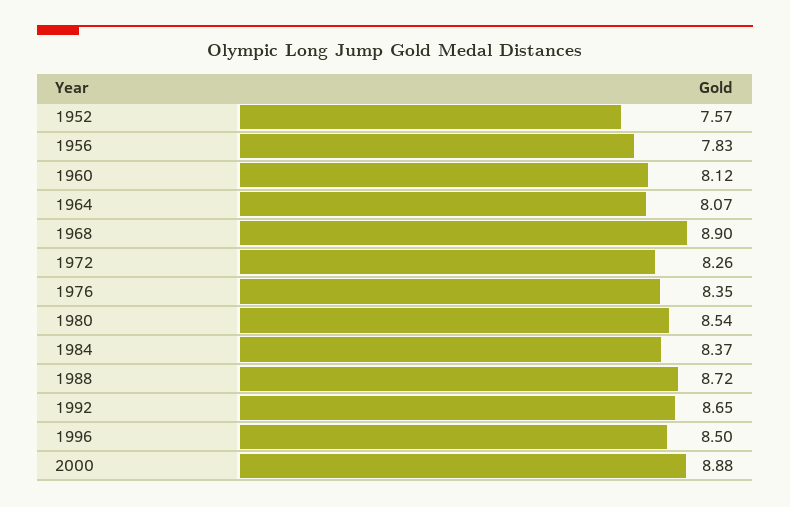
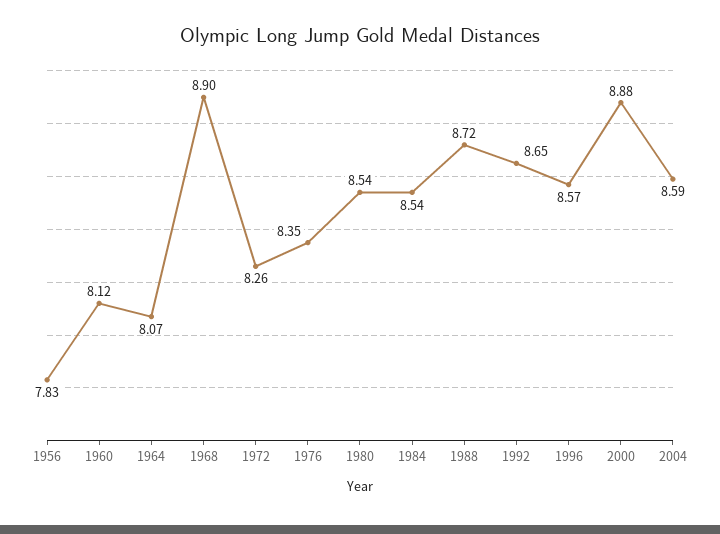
1952: 7.57 -> none
1984: 8.37 -> 8.54
1996: 8.5 -> 8.57
2004: none -> 8.59

